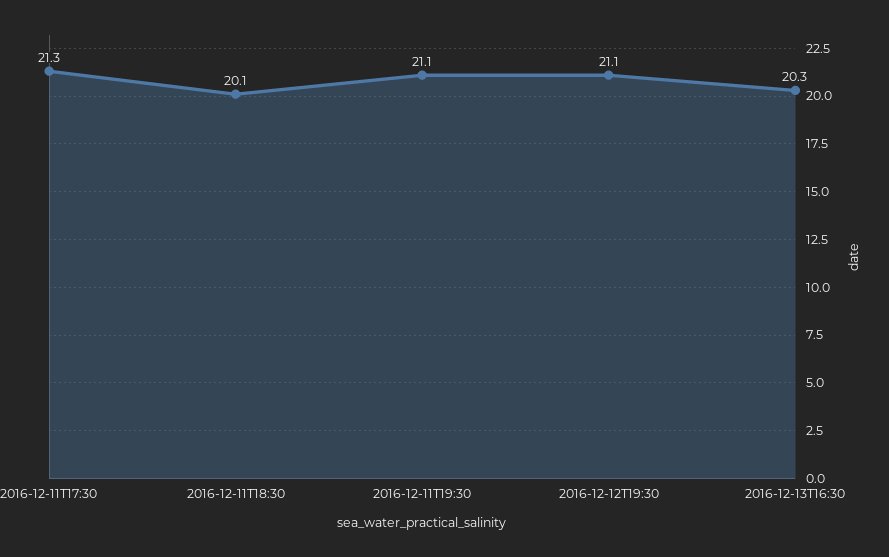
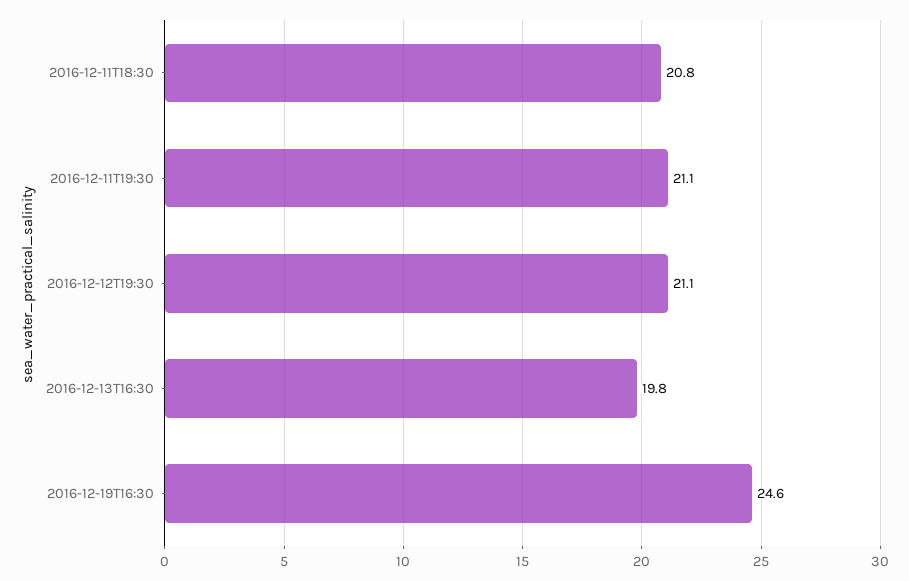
2016-12-11T17:30: 21.3 -> none
2016-12-11T18:30: 20.1 -> 20.8
2016-12-13T16:30: 20.3 -> 19.8
2016-12-19T16:30: none -> 24.6

